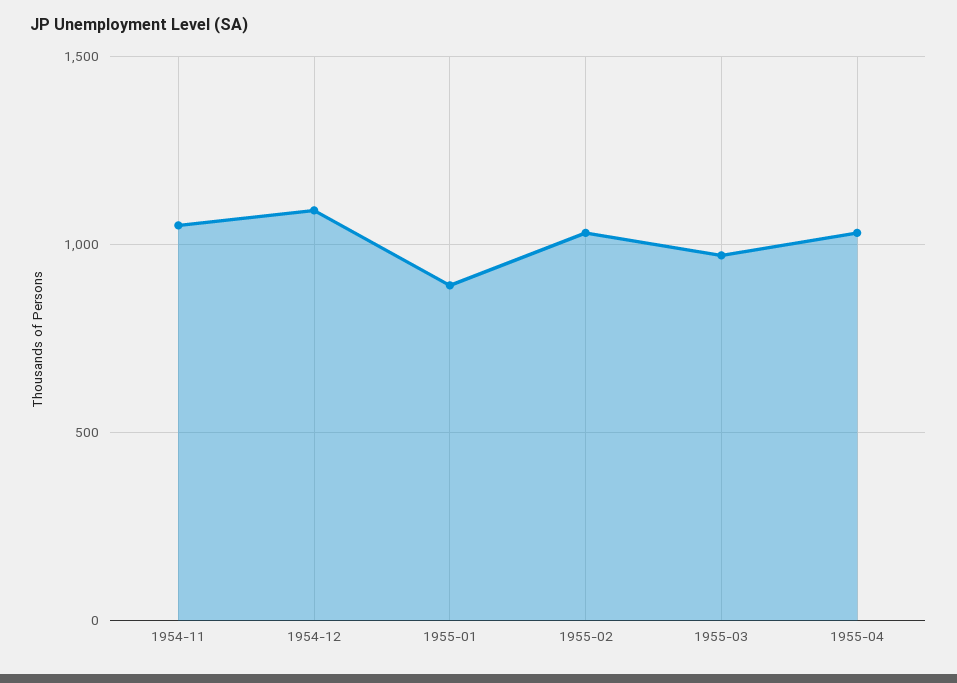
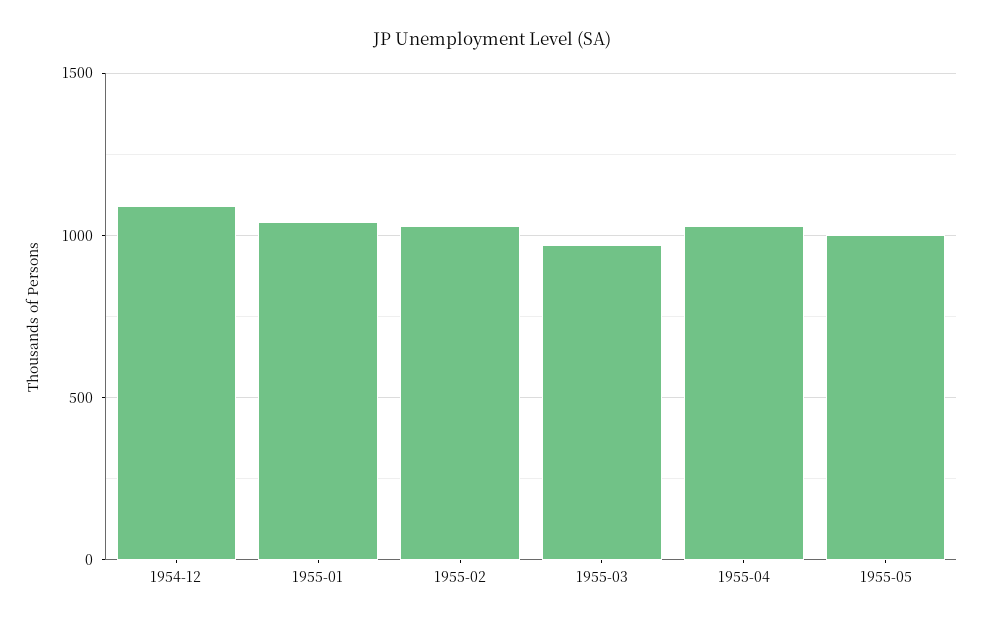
1954-11: 1050 -> none
1955-01: 900 -> 1050
1955-05: none -> 1000

